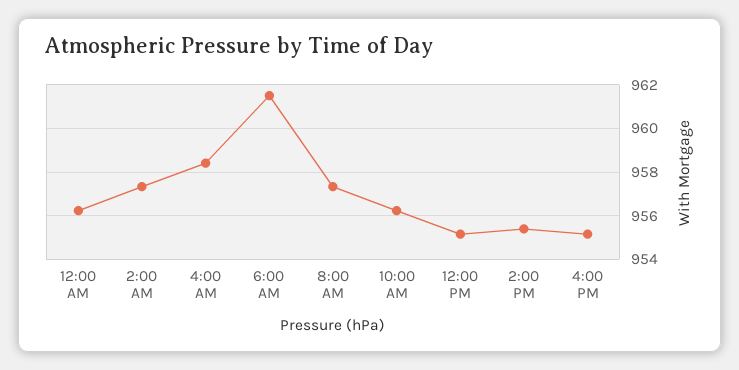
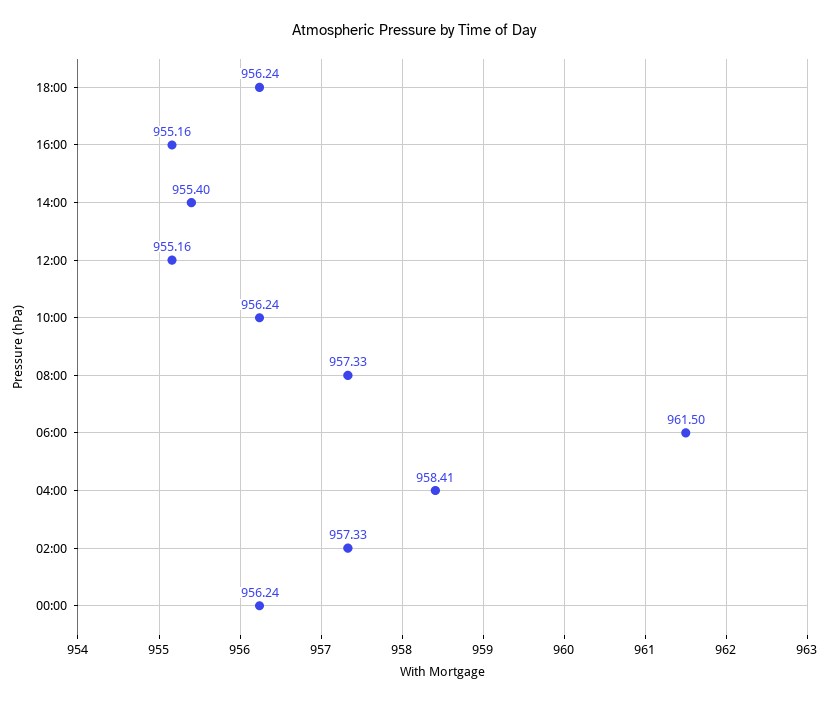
18:00: none -> 956.24

